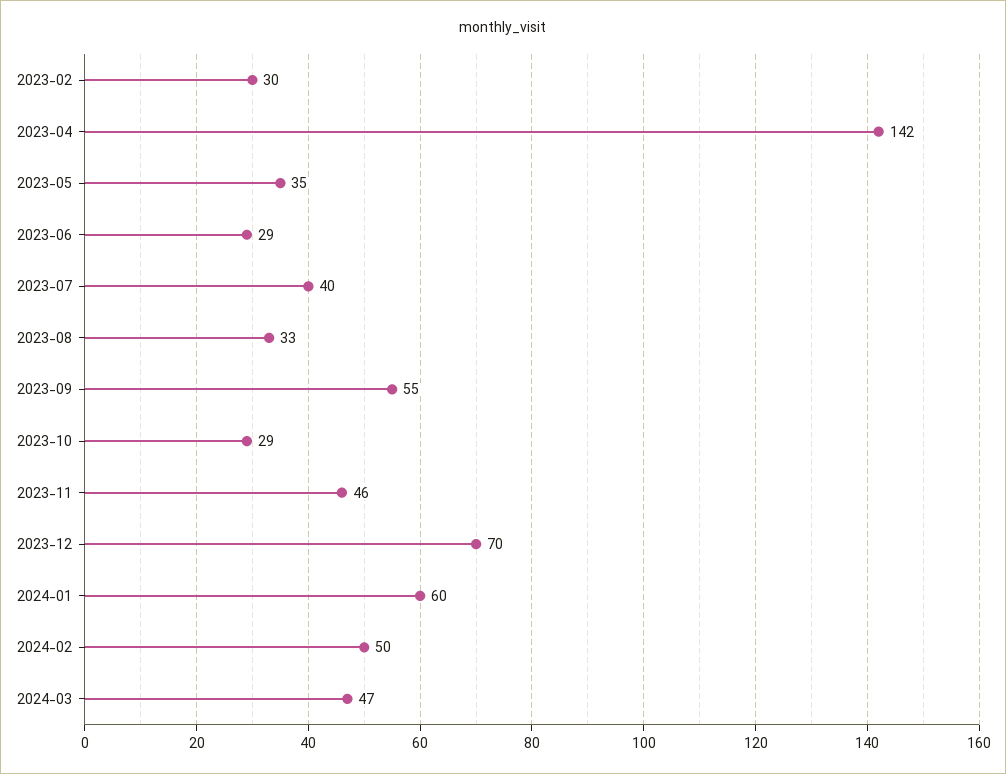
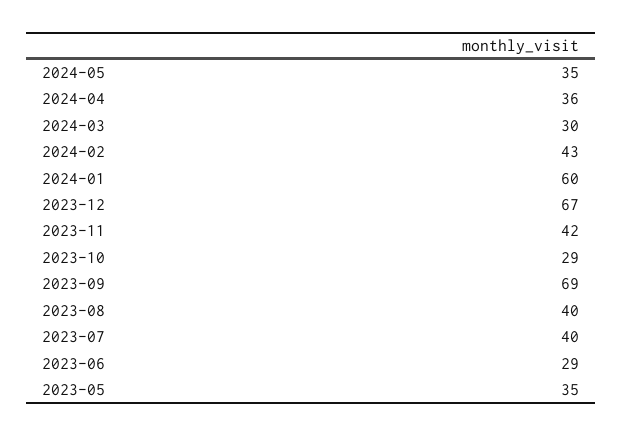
2023-02: 30 -> none
2023-04: 142 -> none
2023-08: 33 -> 40
2023-09: 55 -> 69
2023-11: 46 -> 42
2023-12: 70 -> 67
2024-02: 50 -> 43
2024-03: 47 -> 30
2024-05: none -> 35
2024-04: none -> 36

